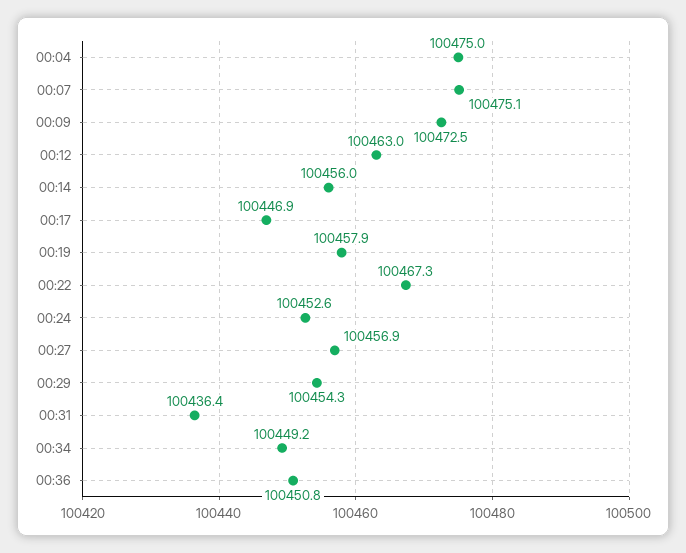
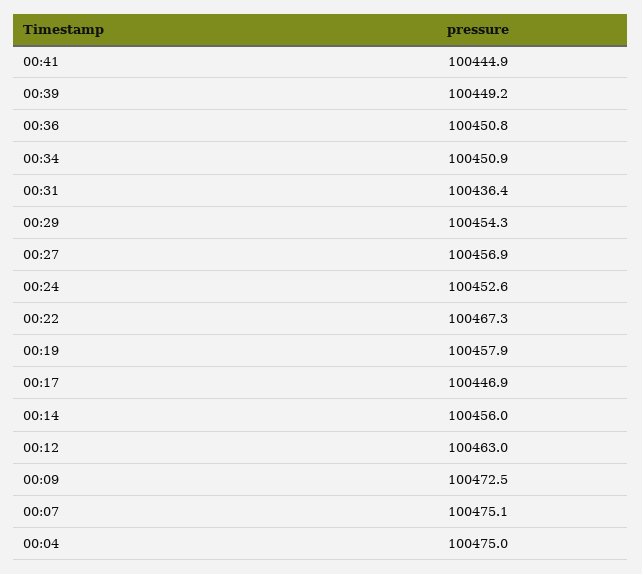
00:34: 100449.2 -> 100450.9
00:41: none -> 100444.9
00:39: none -> 100449.2

